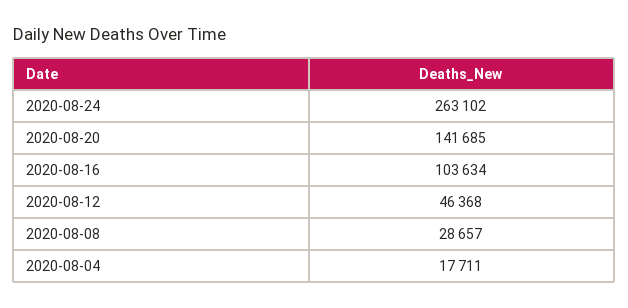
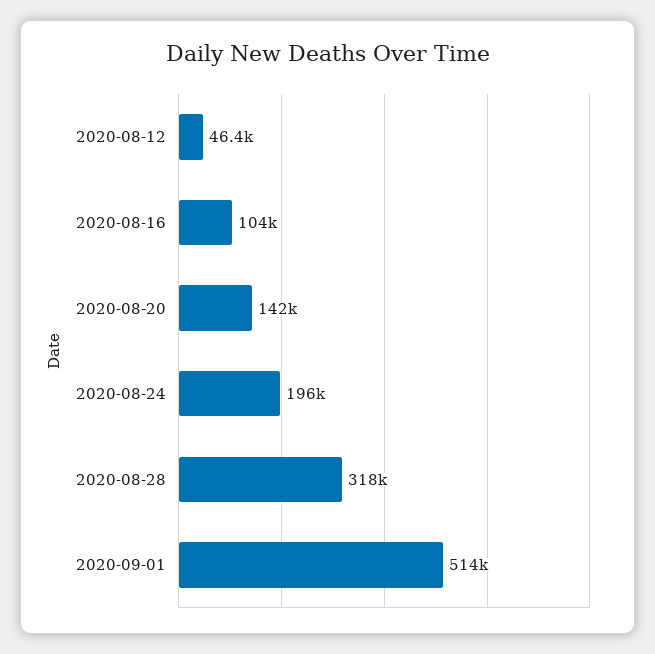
2020-08-24: 263102 -> 196000
2020-08-08: 28657 -> none
2020-08-04: 17711 -> none
2020-08-28: none -> 318000
2020-09-01: none -> 514000

